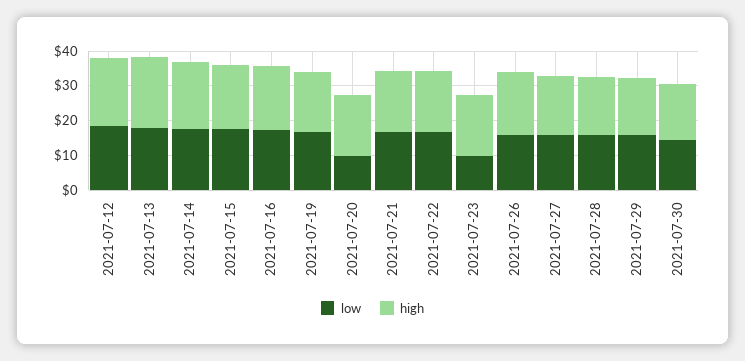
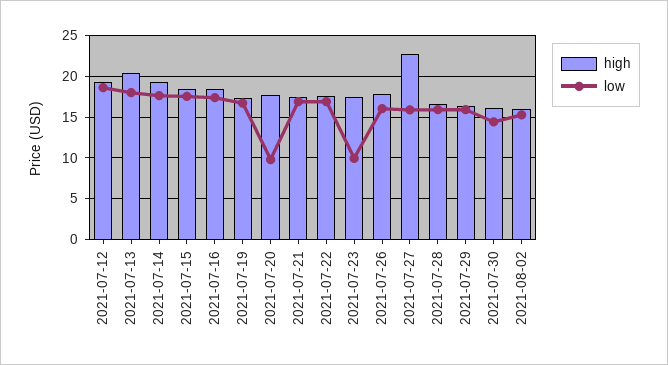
high, 2021-07-27: 17.5 -> 23
high, 2021-08-02: none -> 16
low, 2021-08-02: none -> 15

